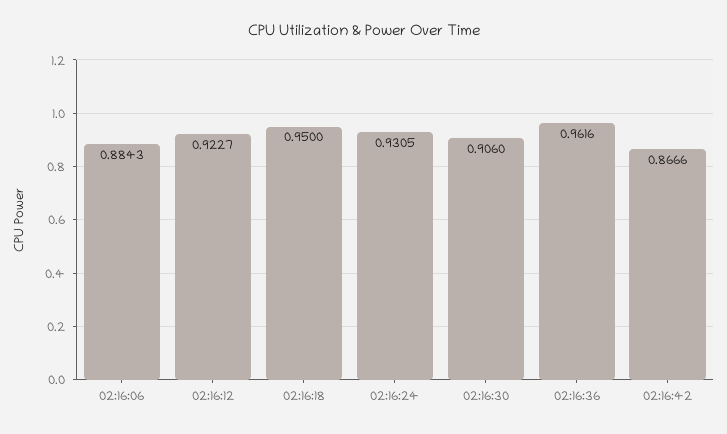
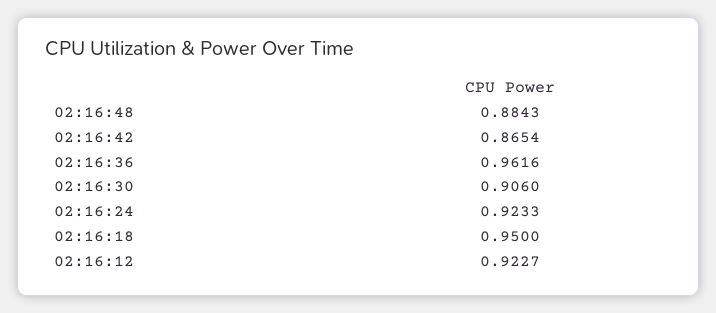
02:16:06: 0.8843 -> none
02:16:24: 0.9305 -> 0.9233
02:16:42: 0.8666 -> 0.8654
02:16:48: none -> 0.8843

